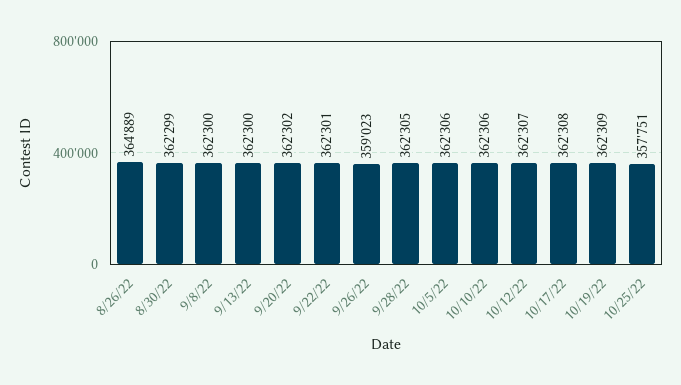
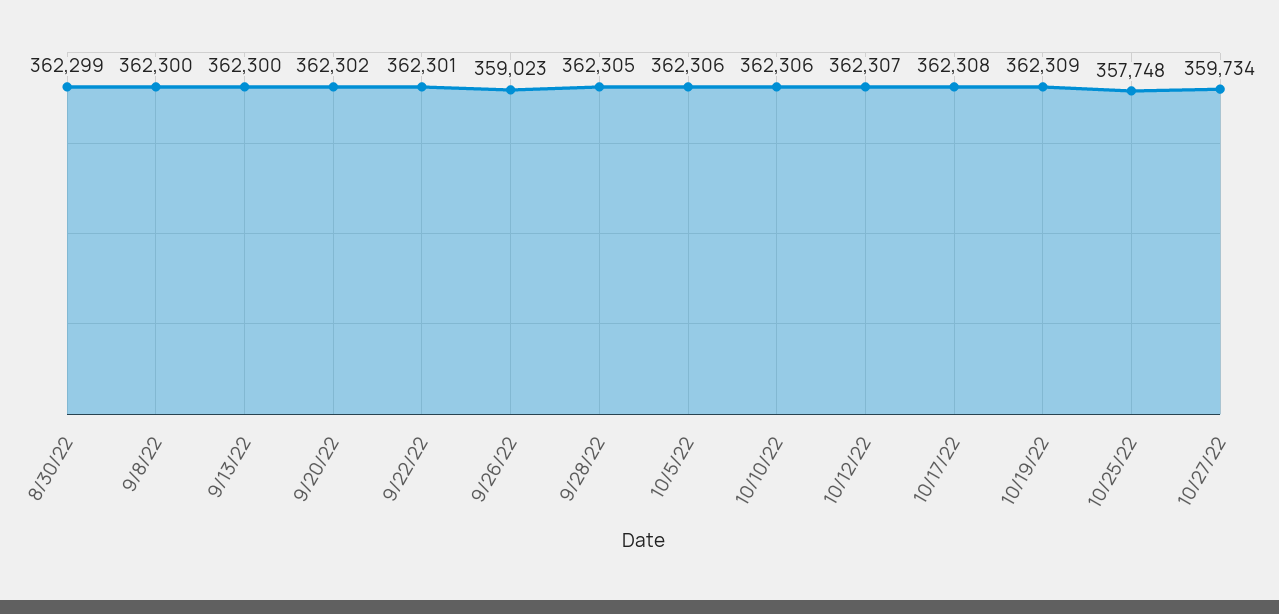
8/26/22: 364889 -> none
10/25/22: 357751 -> 357748
10/27/22: none -> 359734

